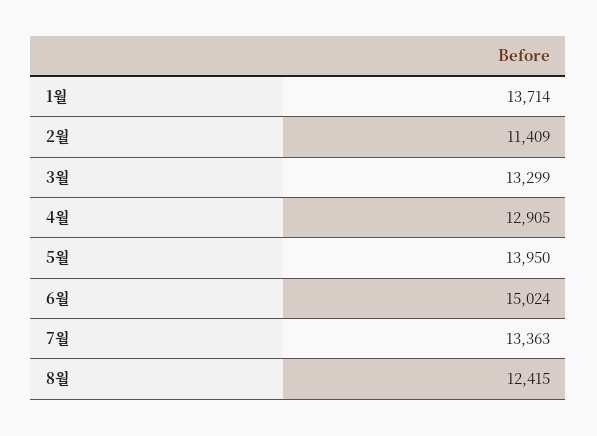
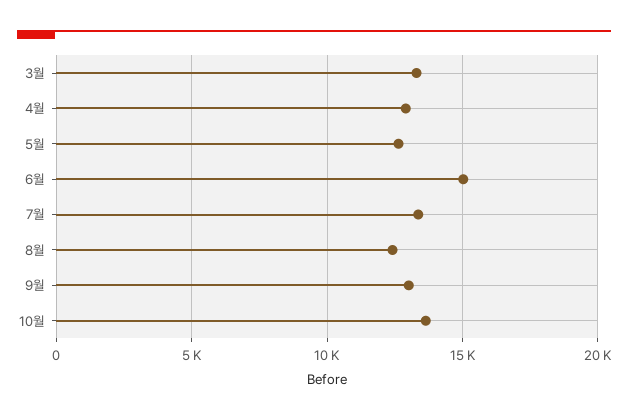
1월: 13714 -> none
2월: 11409 -> none
5월: 13950 -> 12500
9월: none -> 13000
10월: none -> 13500

